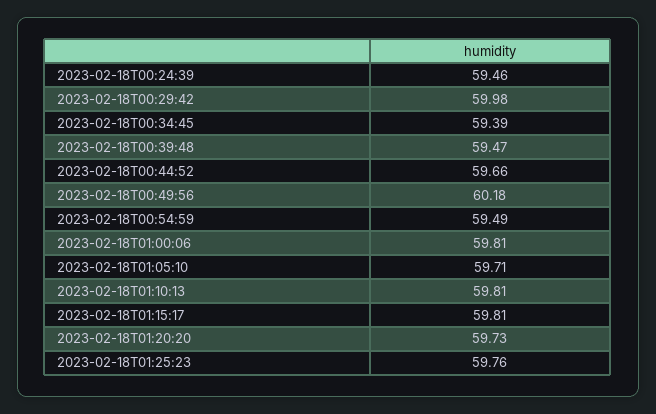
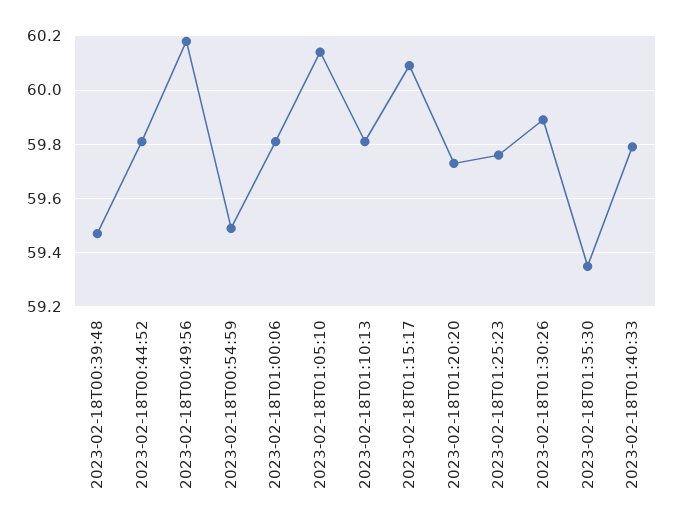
2023-02-18T00:24:39: 59.46 -> none
2023-02-18T00:29:42: 59.98 -> none
2023-02-18T00:34:45: 59.39 -> none
2023-02-18T00:44:52: 59.66 -> 59.8
2023-02-18T01:05:10: 59.71 -> 60.15
2023-02-18T01:15:17: 59.81 -> 60.1
2023-02-18T01:30:26: none -> 59.9
2023-02-18T01:35:30: none -> 59.35
2023-02-18T01:40:33: none -> 59.8

